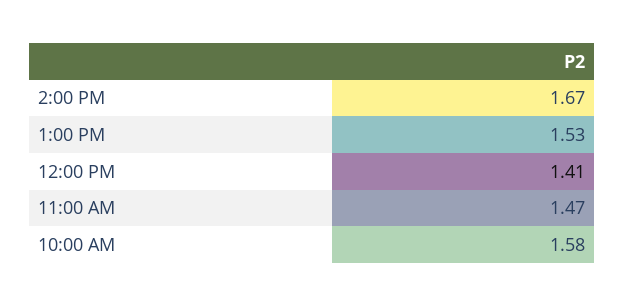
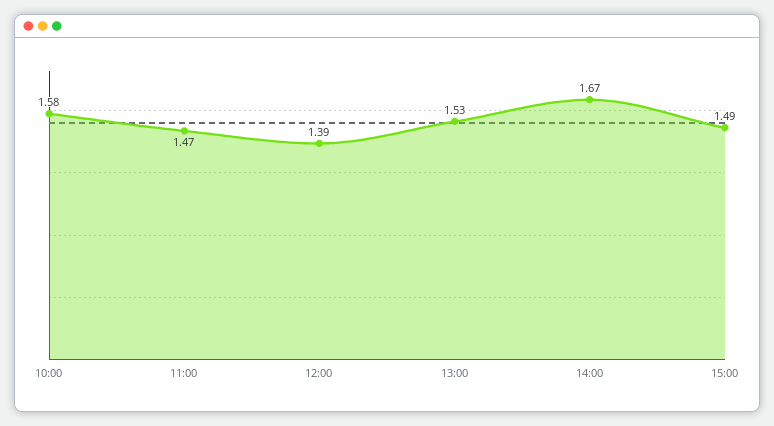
12:00 PM: 1.41 -> 1.39
15:00: none -> 1.49

